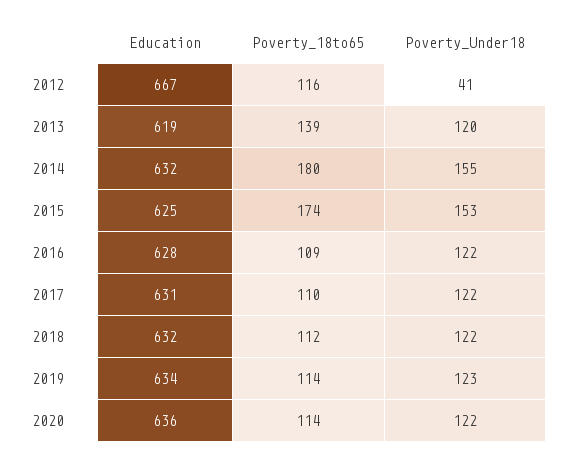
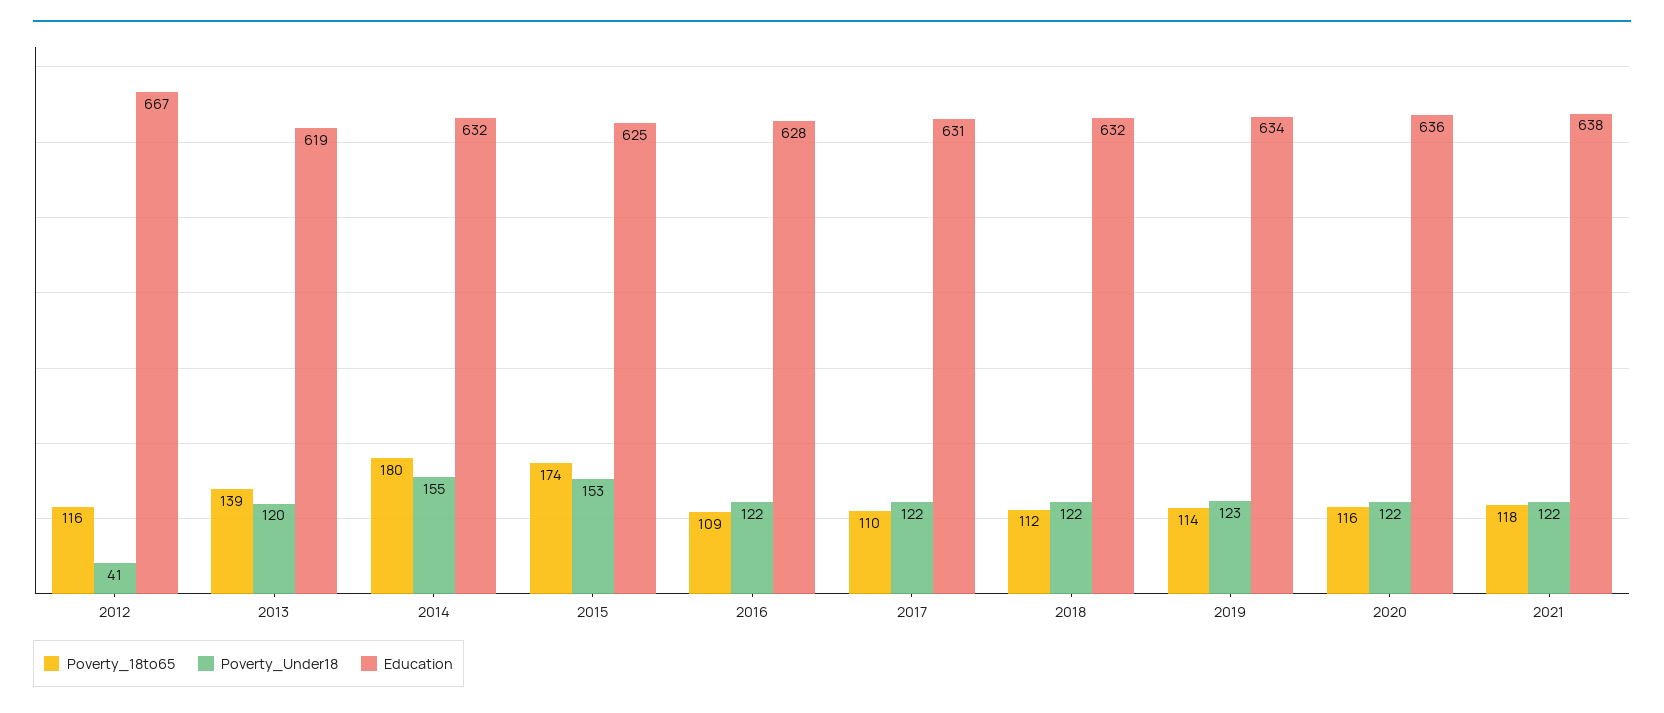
Poverty_18to65, 2020: 114 -> 116
Poverty_18to65, 2021: none -> 118
Poverty_Under18, 2021: none -> 122
Education, 2021: none -> 638

